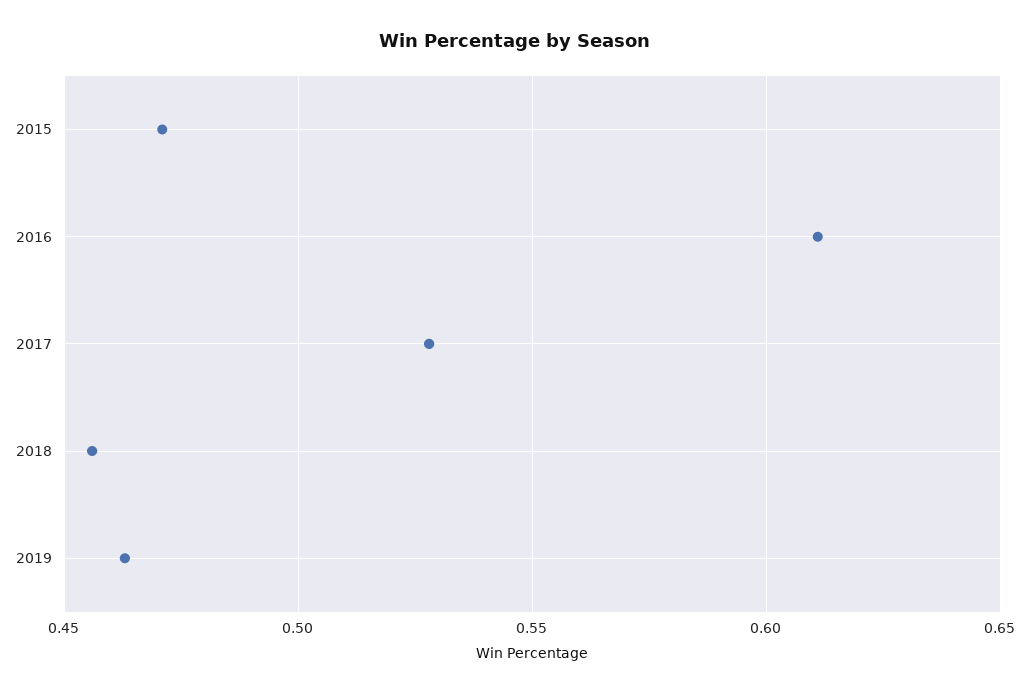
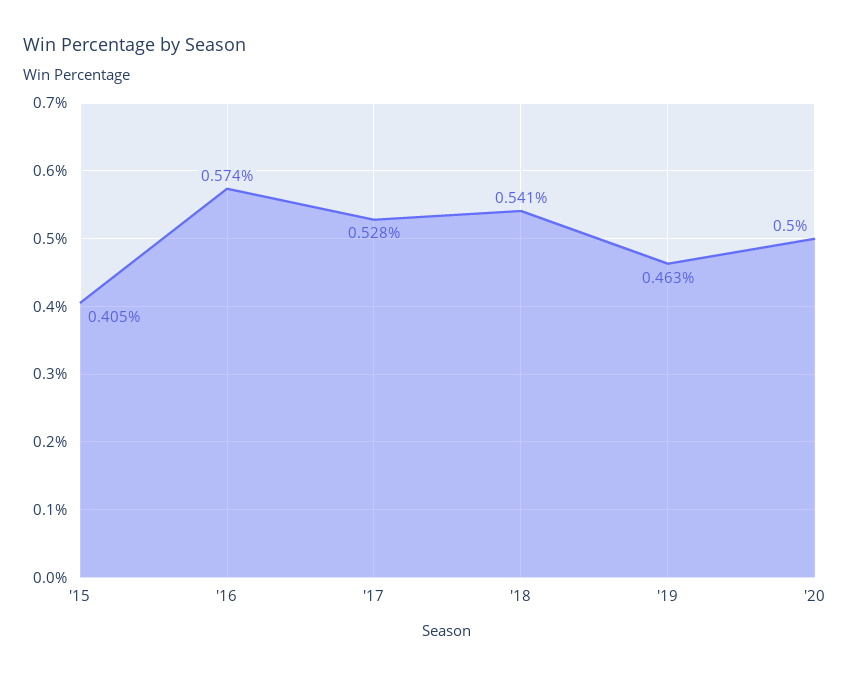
2015: 0.47 -> 0.405
2016: 0.61 -> 0.574
2018: 0.455 -> 0.541
'20: none -> 0.5

